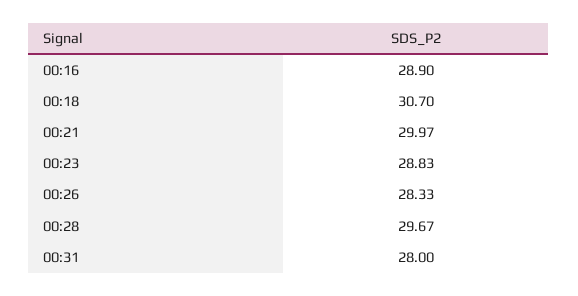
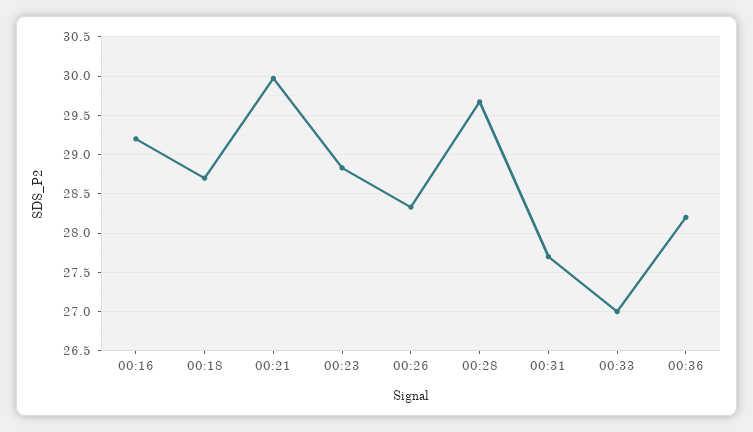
00:16: 28.9 -> 29.2
00:18: 30.7 -> 28.7
00:31: 28 -> 27.7
00:33: none -> 27
00:36: none -> 28.2

